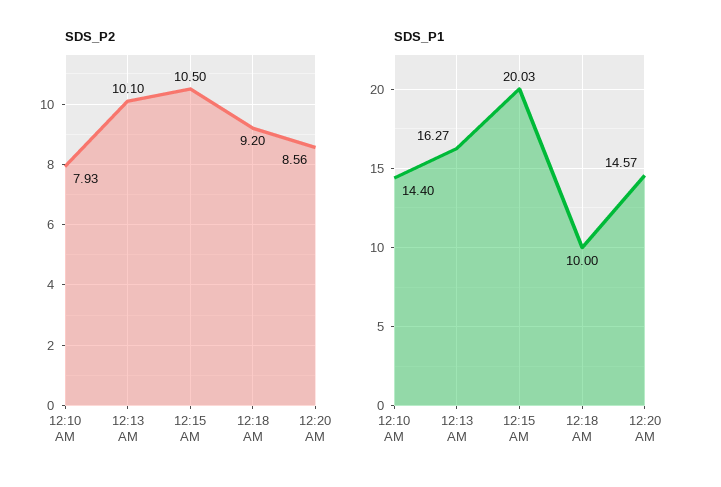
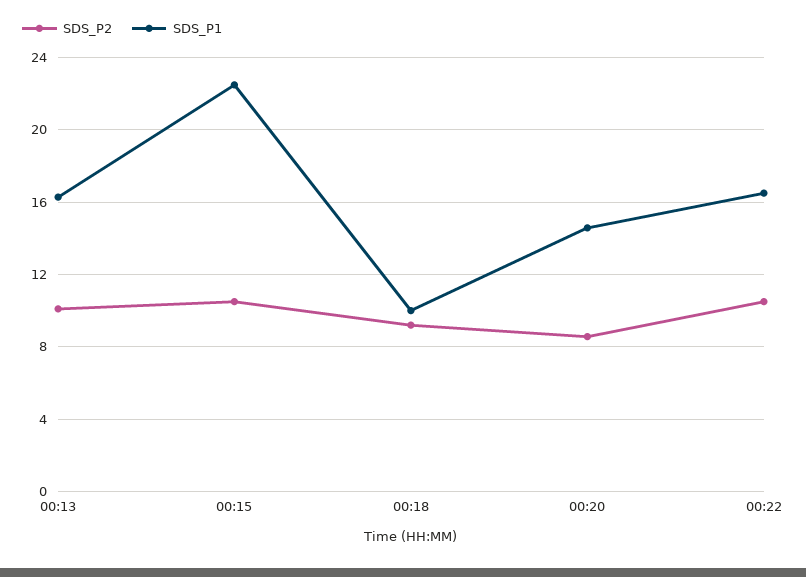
SDS_P2, 12:10 AM: 7.93 -> none
SDS_P1, 12:10 AM: 14.4 -> none
SDS_P1, 12:15 AM: 20.03 -> 22.5
SDS_P2, 00:22: none -> 10.5
SDS_P1, 00:22: none -> 16.5

